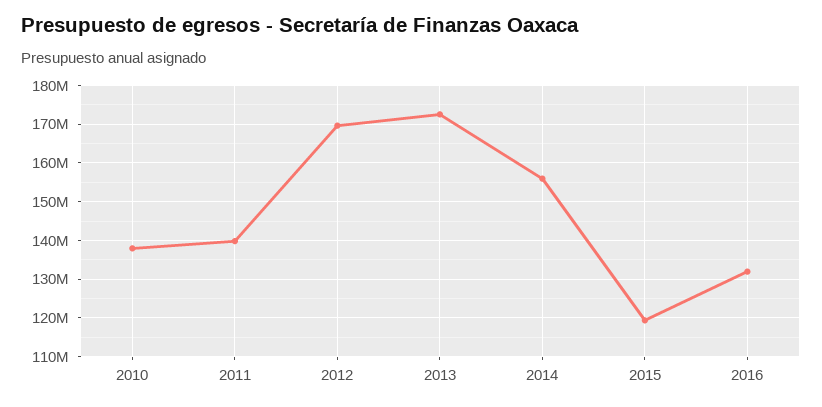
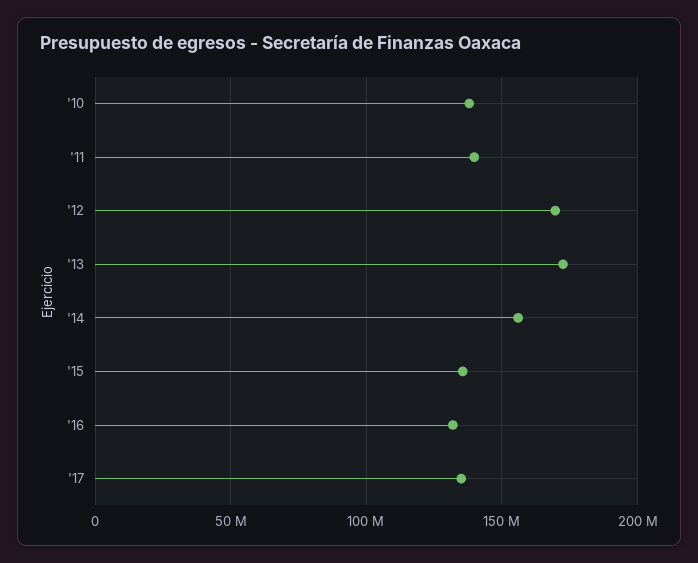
2015: 120000000 -> 135000000
'17: none -> 135000000

